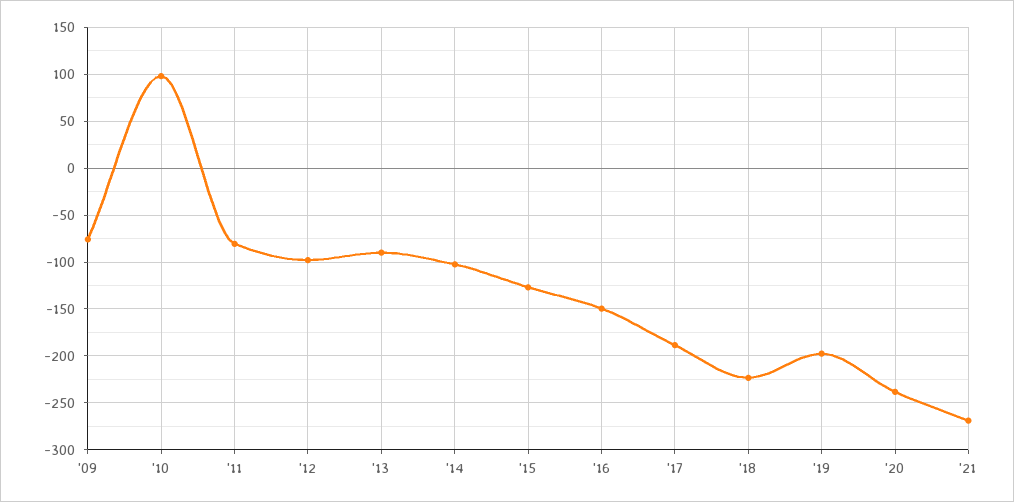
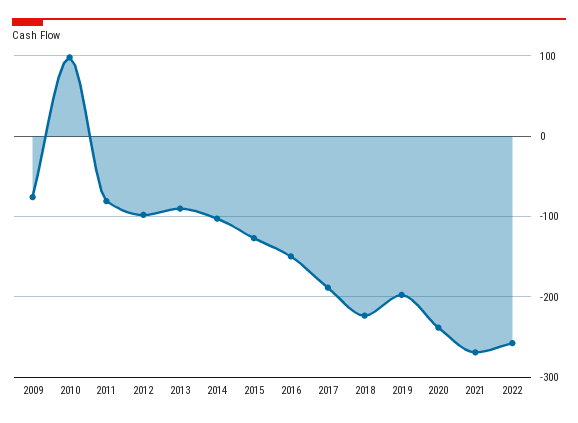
2022: none -> -260

